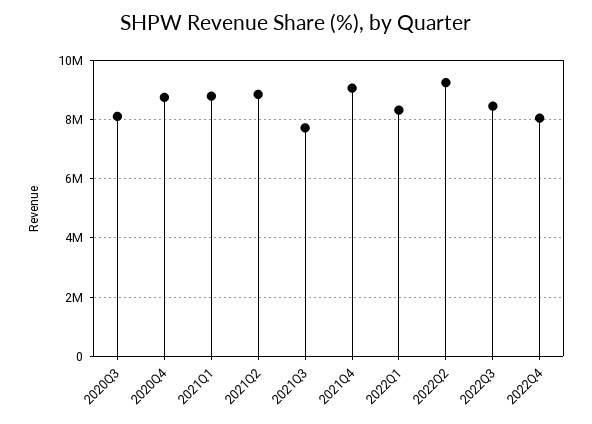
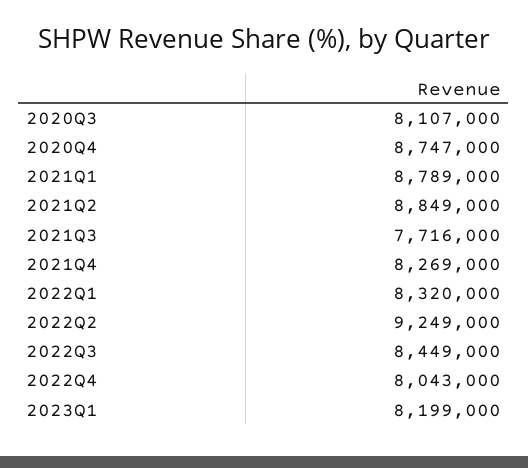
2021Q4: 9000000 -> 8269000
2023Q1: none -> 8199000

